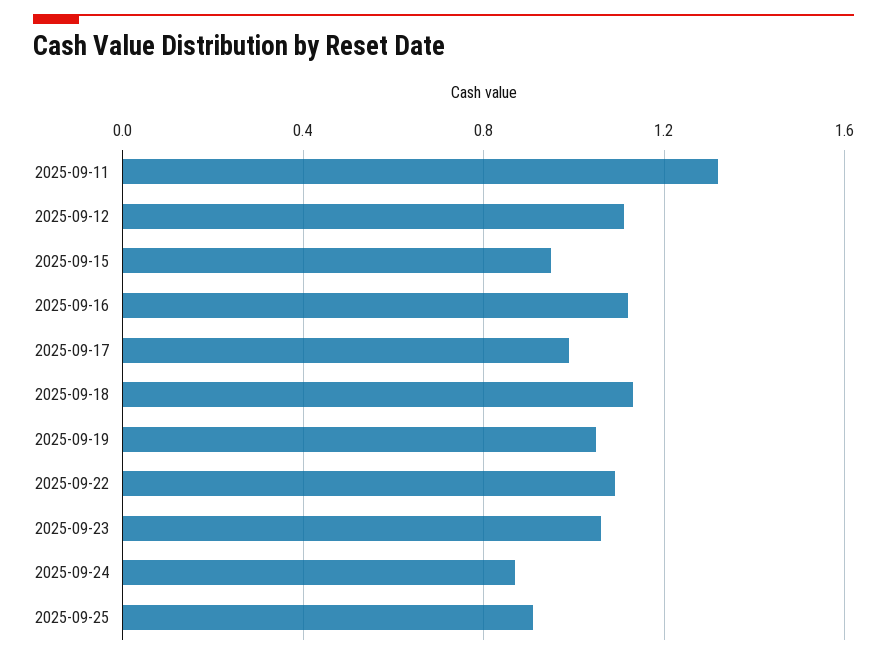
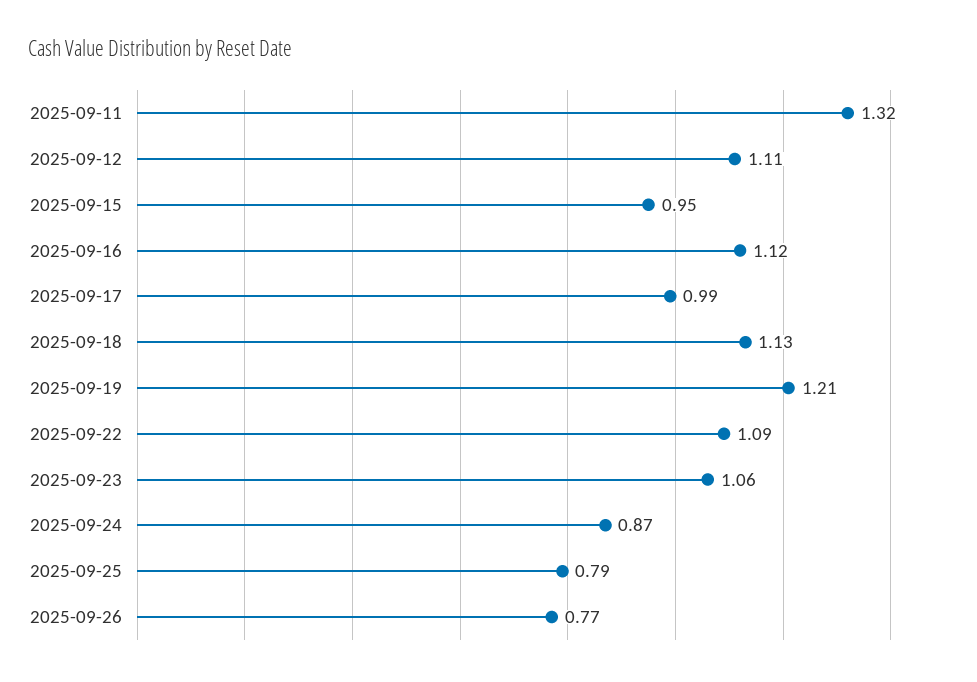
2025-09-19: 1.05 -> 1.21
2025-09-25: 0.9 -> 0.79
2025-09-26: none -> 0.77

